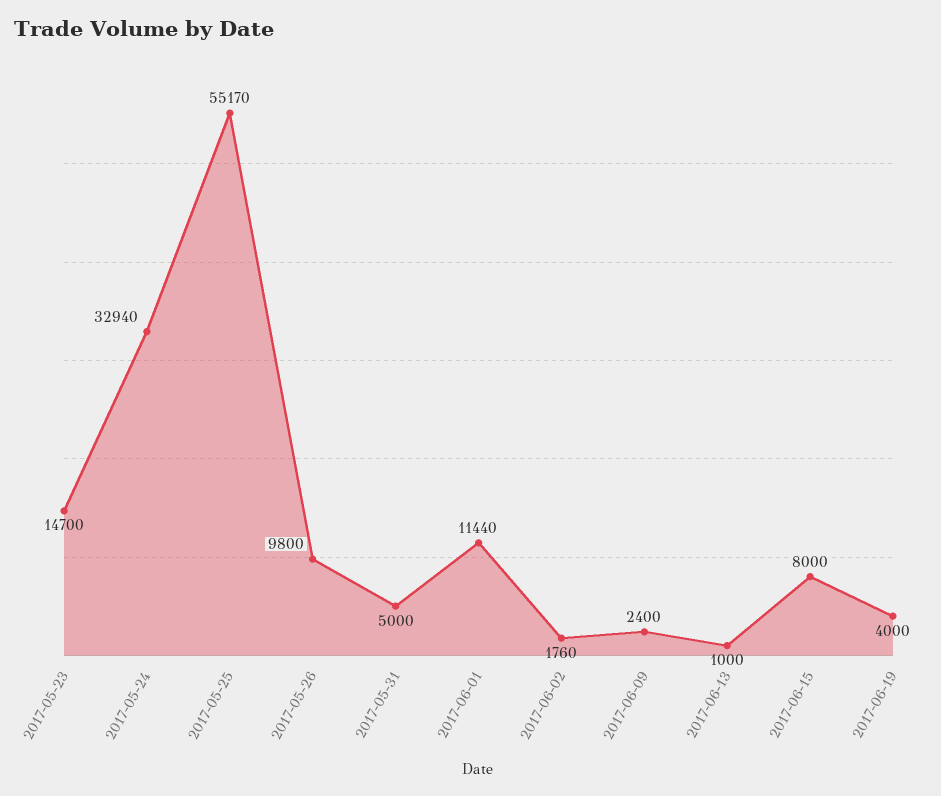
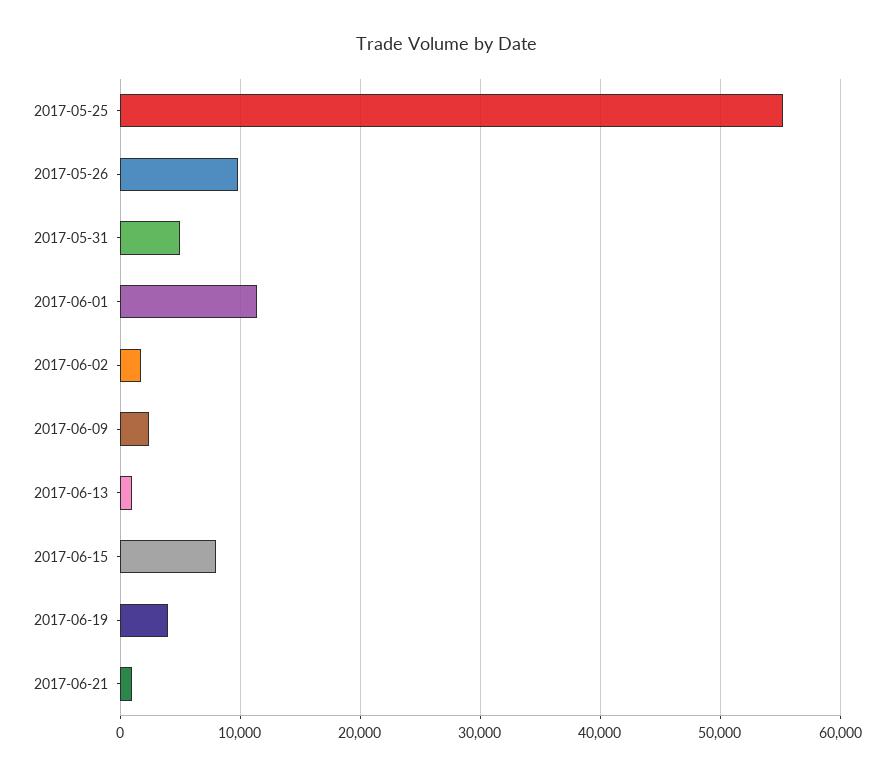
2017-05-23: 14700 -> none
2017-05-24: 32940 -> none
2017-06-21: none -> 1000

